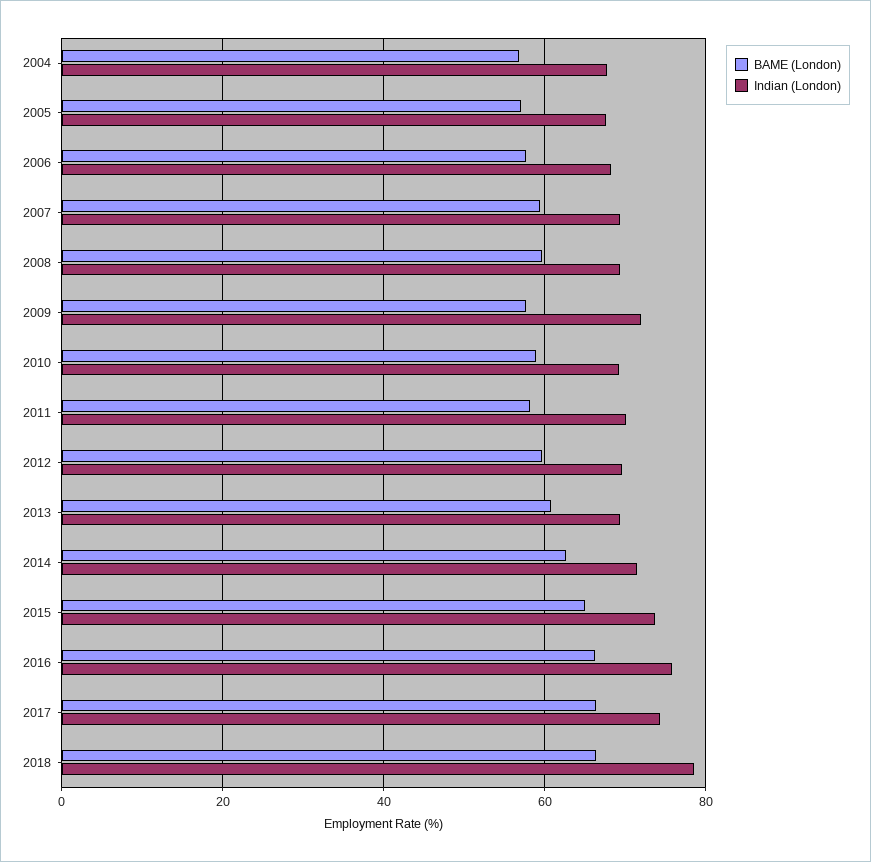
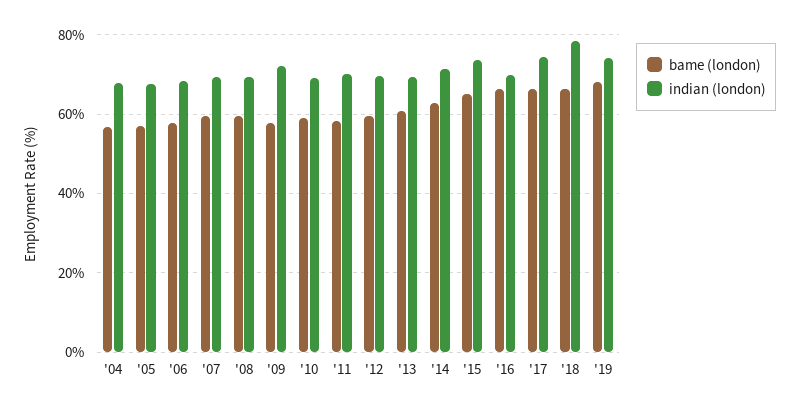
Indian (London), 2016: 76 -> 70
BAME (London), '19: none -> 68
Indian (London), '19: none -> 74

